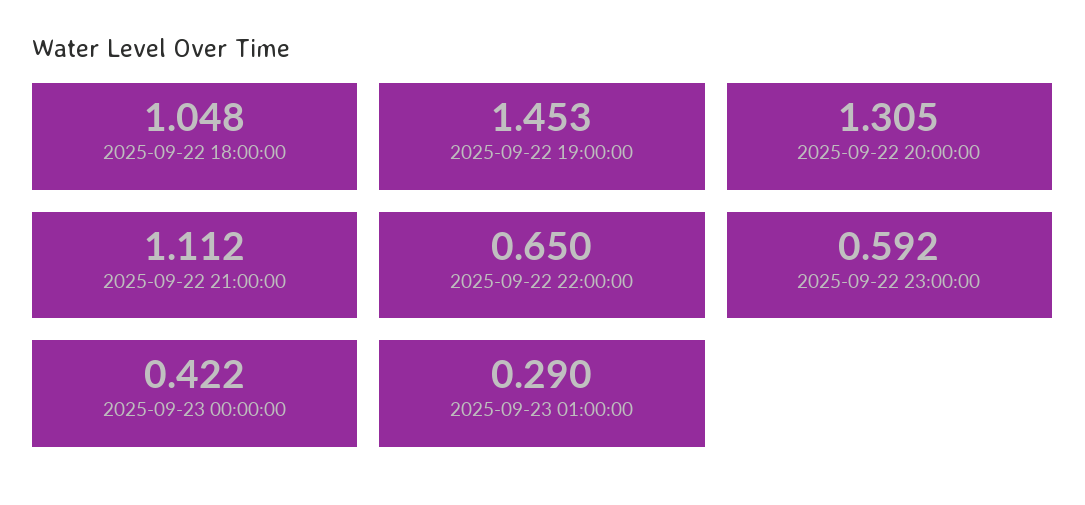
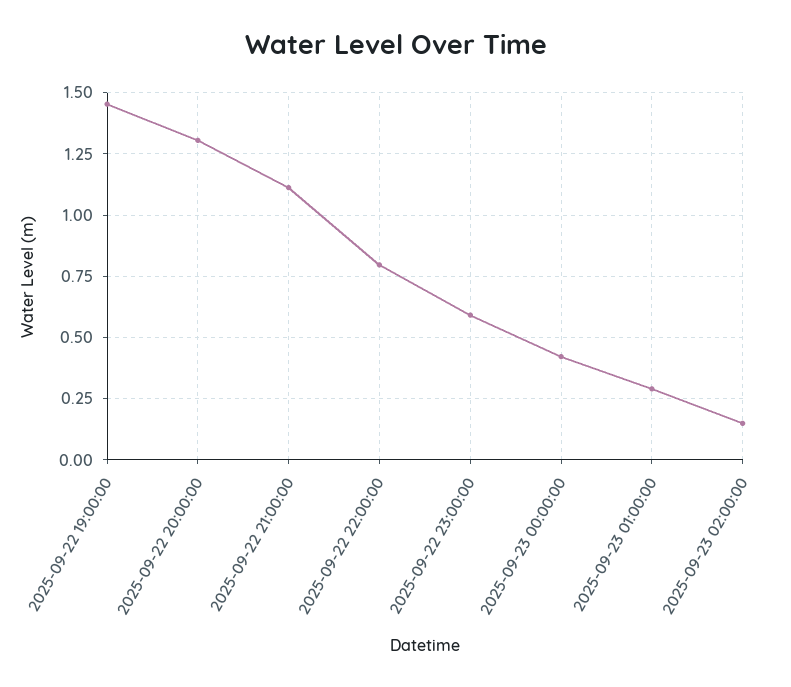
2025-09-22 18:00:00: 1.048 -> none
2025-09-22 22:00:00: 0.65 -> 0.8
2025-09-23 02:00:00: none -> 0.15

